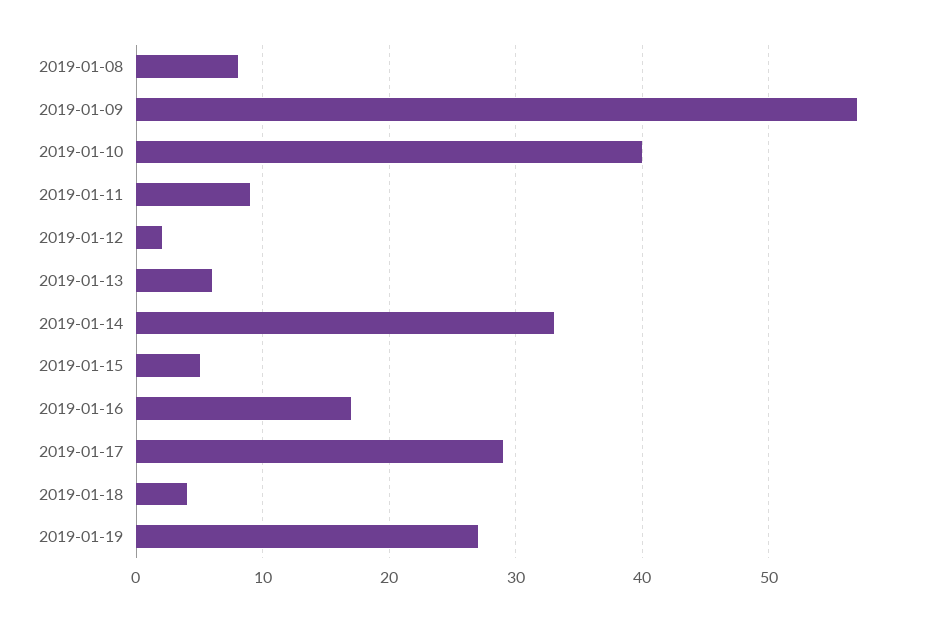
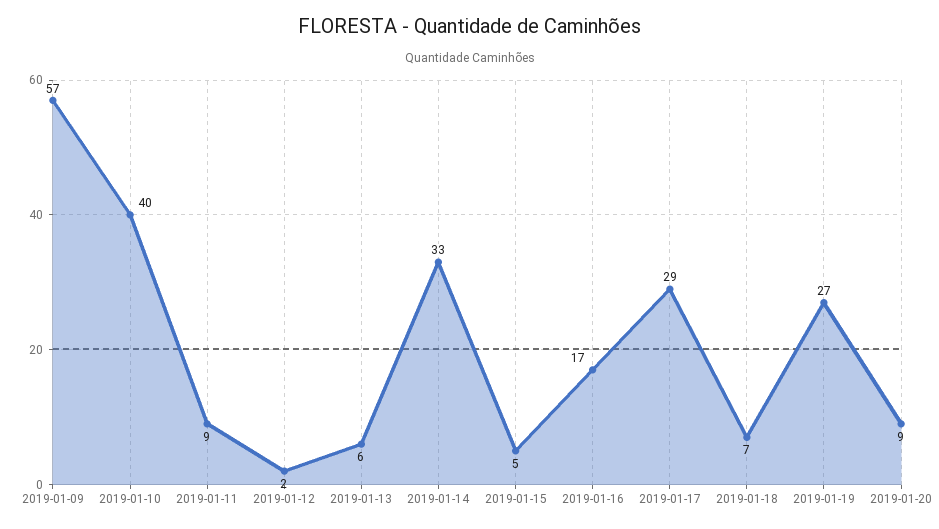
2019-01-08: 8 -> none
2019-01-18: 4 -> 7
2019-01-20: none -> 9

